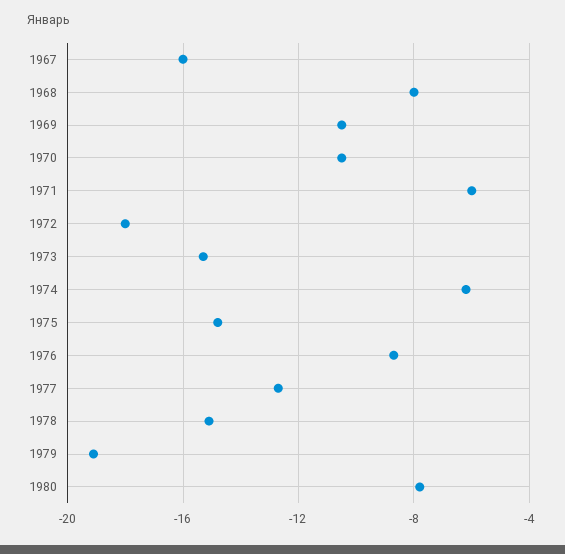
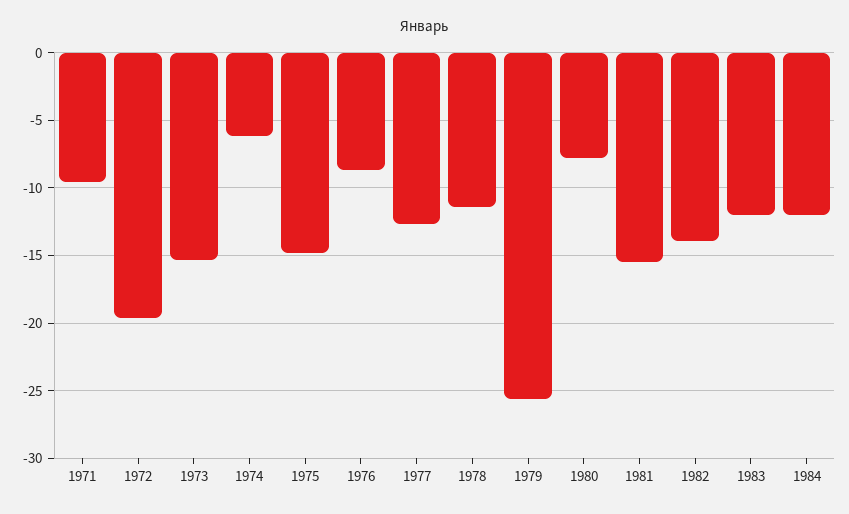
1967: -16 -> none
1968: -8 -> none
1969: -10.5 -> none
1970: -10.5 -> none
1971: -6 -> -9.5
1972: -18 -> -19.5
1978: -15 -> -11.5
1979: -19 -> -25.5
1981: none -> -15.5
1982: none -> -14
1983: none -> -12
1984: none -> -12

